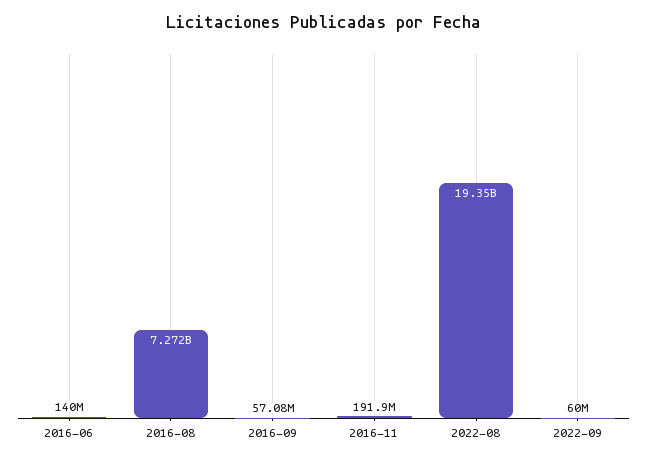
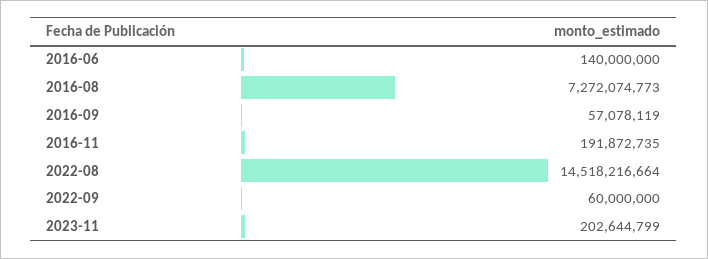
2022-08: 19350000000 -> 14518216664
2023-11: none -> 202644799

